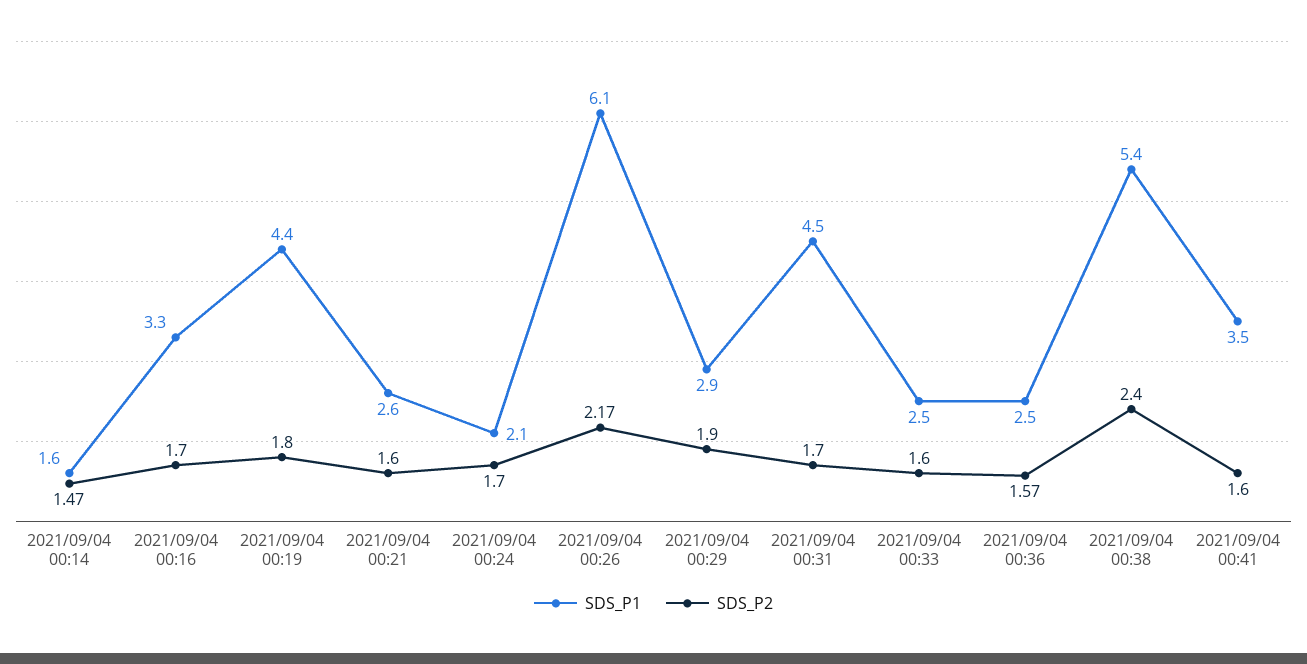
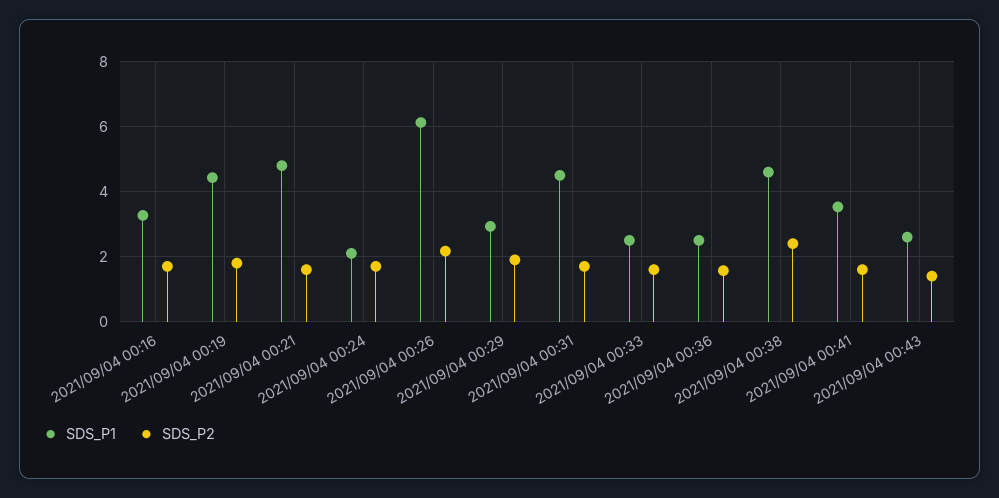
SDS_P1, 2021/09/04 00:14: 1.6 -> none
SDS_P2, 2021/09/04 00:14: 1.47 -> none
SDS_P1, 2021/09/04 00:21: 2.6 -> 4.8
SDS_P1, 2021/09/04 00:38: 5.4 -> 4.6
SDS_P1, 2021/09/04 00:43: none -> 2.6
SDS_P2, 2021/09/04 00:43: none -> 1.4

